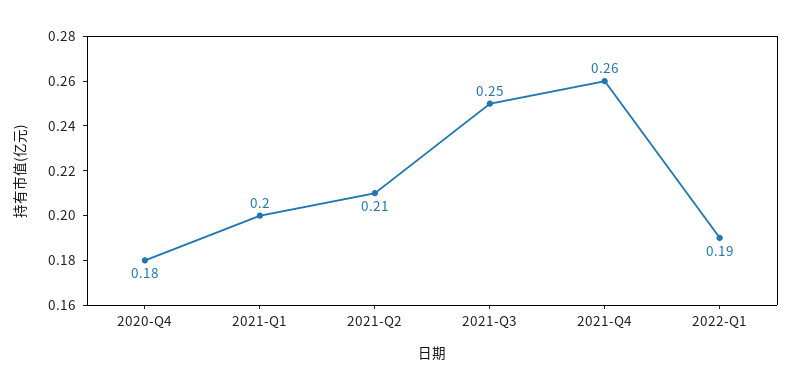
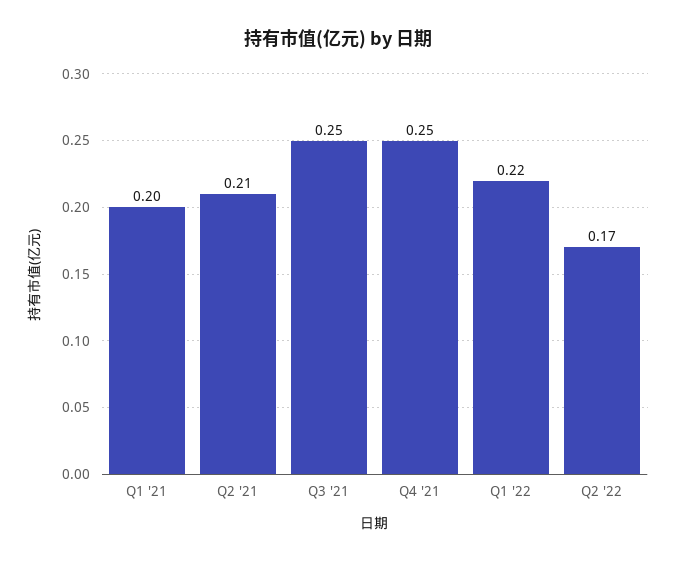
2020-Q4: 0.18 -> none
2021-Q4: 0.26 -> 0.25
2022-Q1: 0.19 -> 0.22
Q2 '22: none -> 0.17

